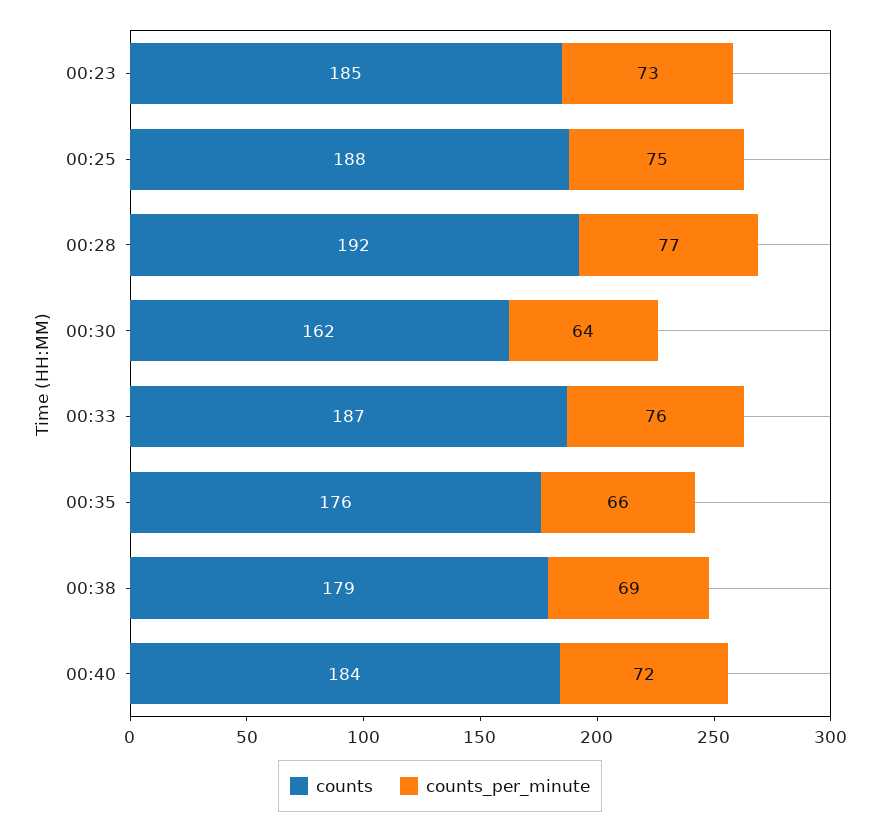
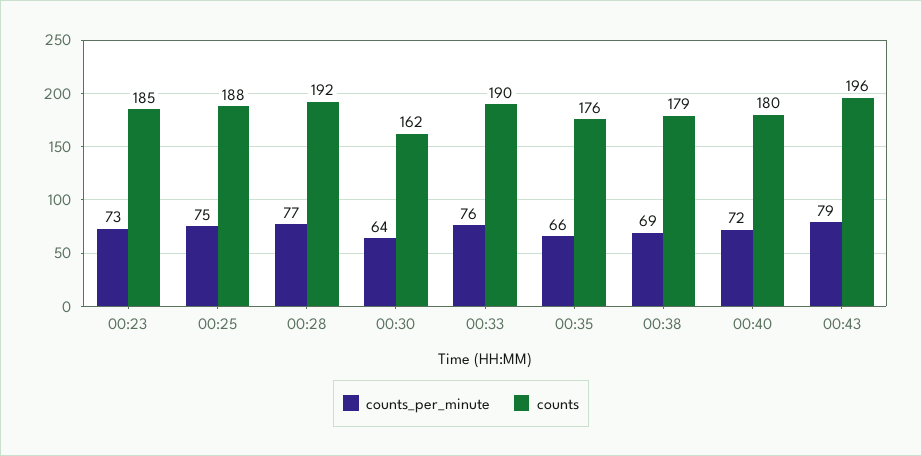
counts, 00:33: 187 -> 190
counts, 00:40: 184 -> 180
counts_per_minute, 00:43: none -> 79
counts, 00:43: none -> 196

